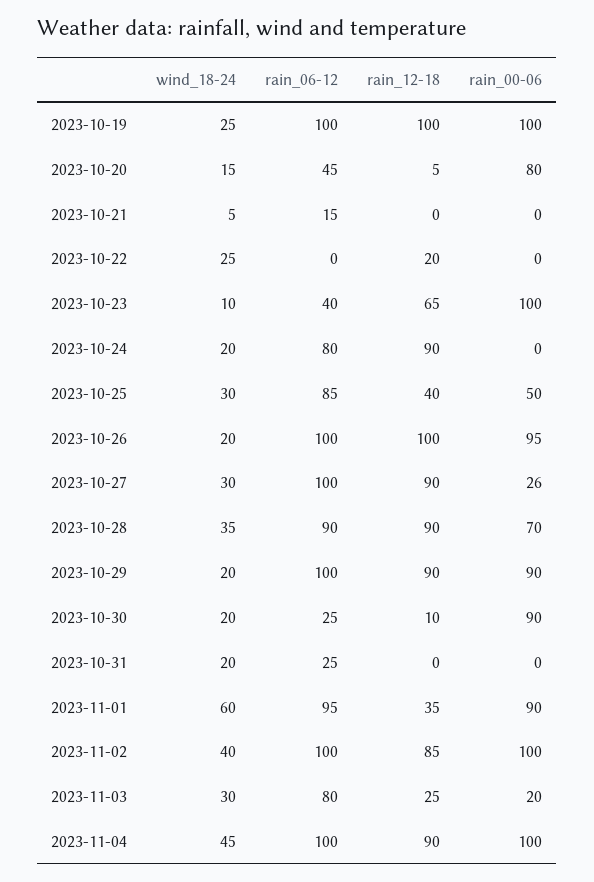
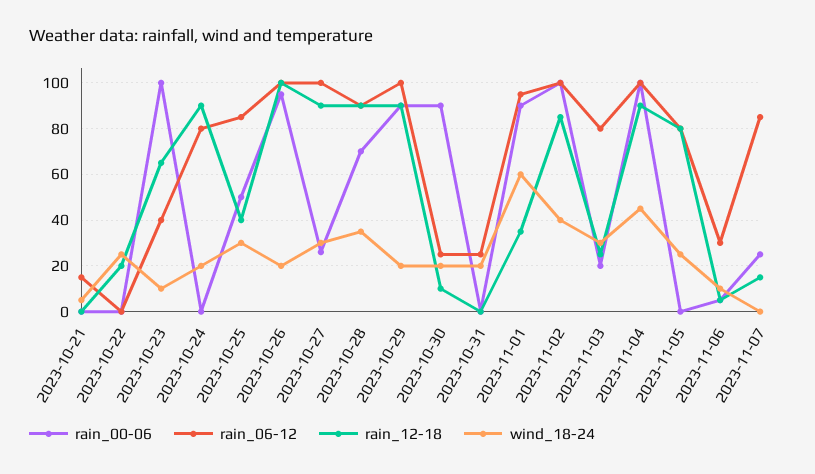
wind_18-24, 2023-10-19: 25 -> none
rain_06-12, 2023-10-19: 100 -> none
rain_12-18, 2023-10-19: 100 -> none
rain_00-06, 2023-10-19: 100 -> none
wind_18-24, 2023-10-20: 15 -> none
rain_06-12, 2023-10-20: 45 -> none
rain_12-18, 2023-10-20: 5 -> none
rain_00-06, 2023-10-20: 80 -> none
rain_00-06, 2023-11-05: none -> 0
rain_06-12, 2023-11-05: none -> 80
rain_12-18, 2023-11-05: none -> 80
wind_18-24, 2023-11-05: none -> 25
rain_00-06, 2023-11-06: none -> 5
rain_06-12, 2023-11-06: none -> 30
rain_12-18, 2023-11-06: none -> 5
wind_18-24, 2023-11-06: none -> 10
rain_00-06, 2023-11-07: none -> 25
rain_06-12, 2023-11-07: none -> 85
rain_12-18, 2023-11-07: none -> 15
wind_18-24, 2023-11-07: none -> 0

